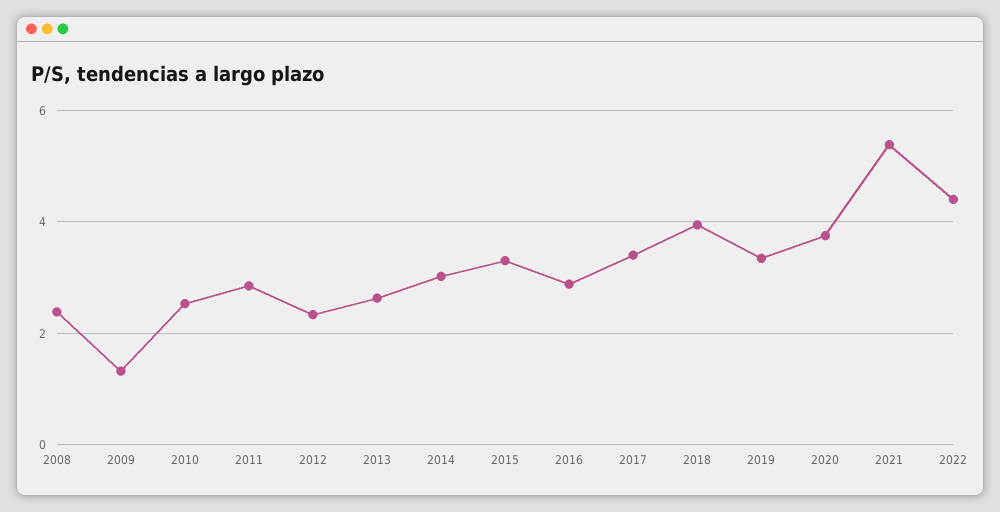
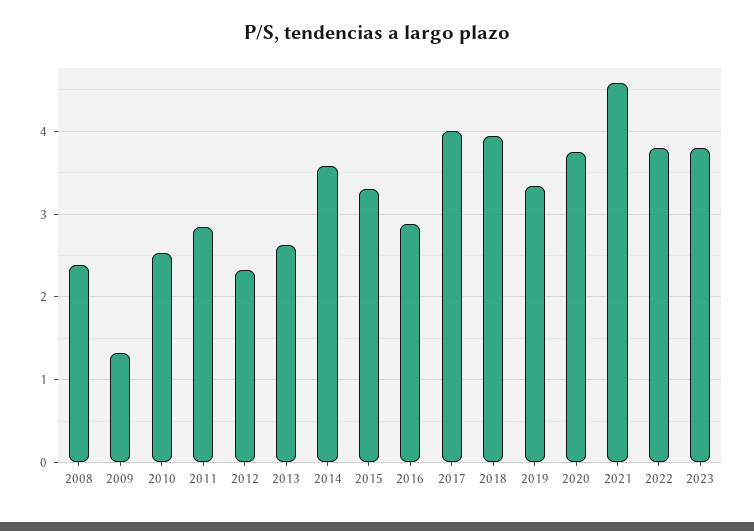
2014: 3 -> 3.6
2017: 3.4 -> 4
2021: 5.4 -> 4.6
2022: 4.4 -> 3.8
2023: none -> 3.8

